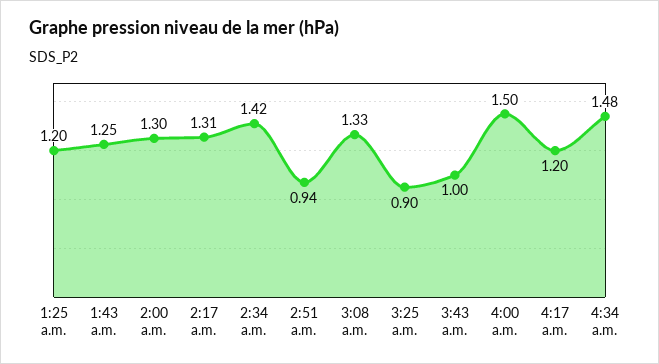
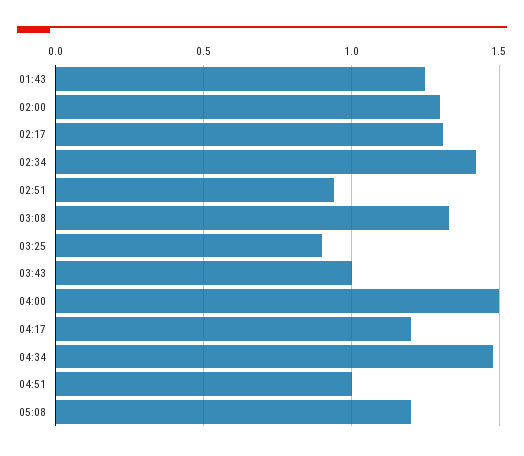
1:25 a.m.: 1.2 -> none
04:51: none -> 1
05:08: none -> 1.2

